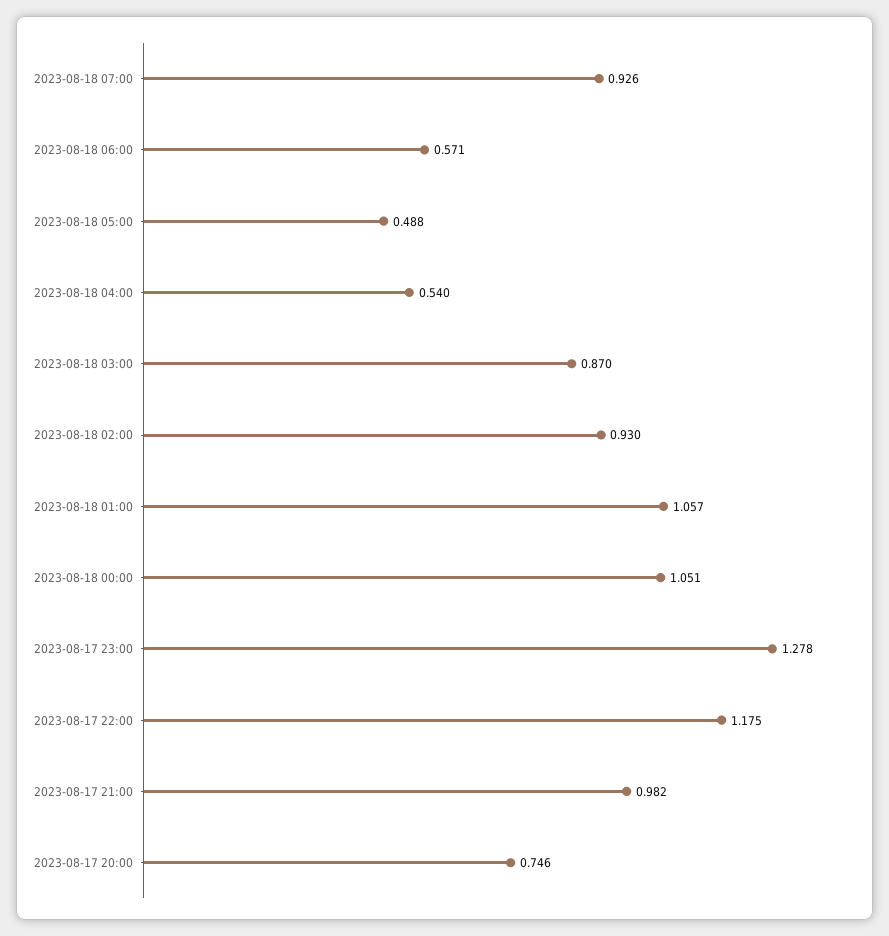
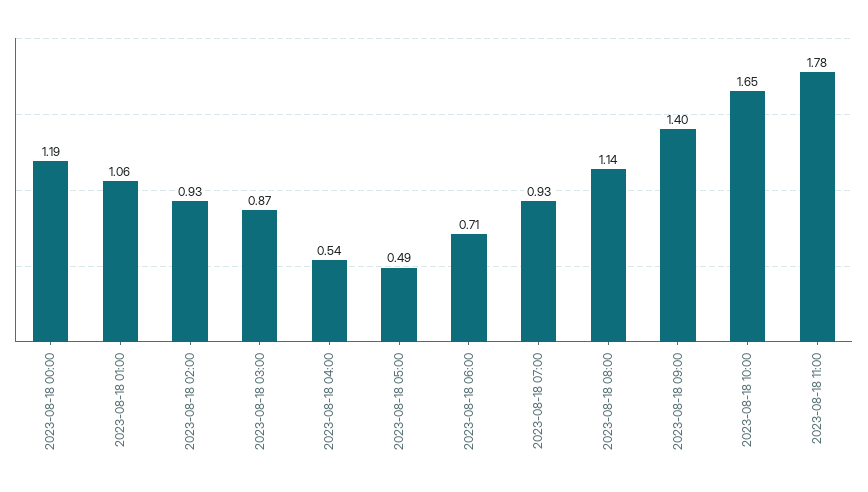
2023-08-18 06:00: 0.571 -> 0.71
2023-08-18 00:00: 1.051 -> 1.19
2023-08-17 23:00: 1.278 -> none
2023-08-17 22:00: 1.175 -> none
2023-08-17 21:00: 0.982 -> none
2023-08-17 20:00: 0.746 -> none
2023-08-18 08:00: none -> 1.14
2023-08-18 09:00: none -> 1.4
2023-08-18 10:00: none -> 1.65
2023-08-18 11:00: none -> 1.78

